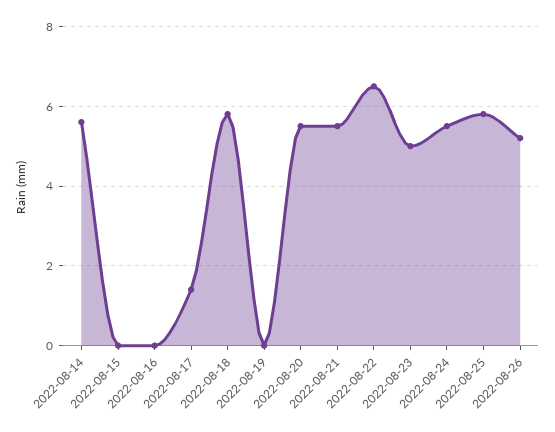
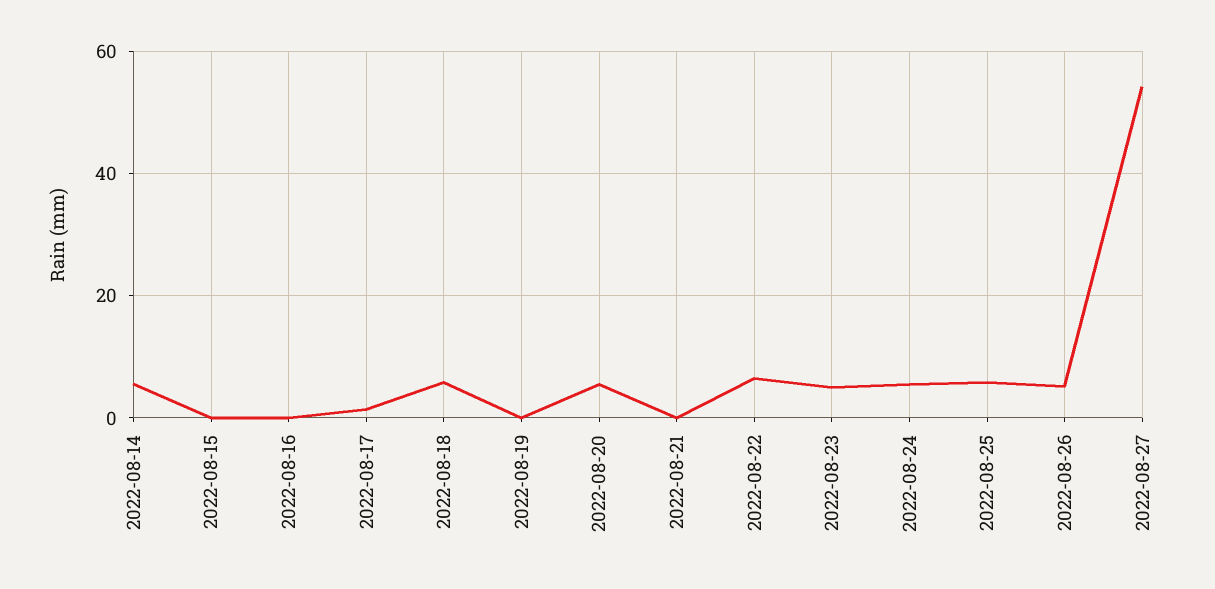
2022-08-21: 5.5 -> 0
2022-08-27: none -> 54

